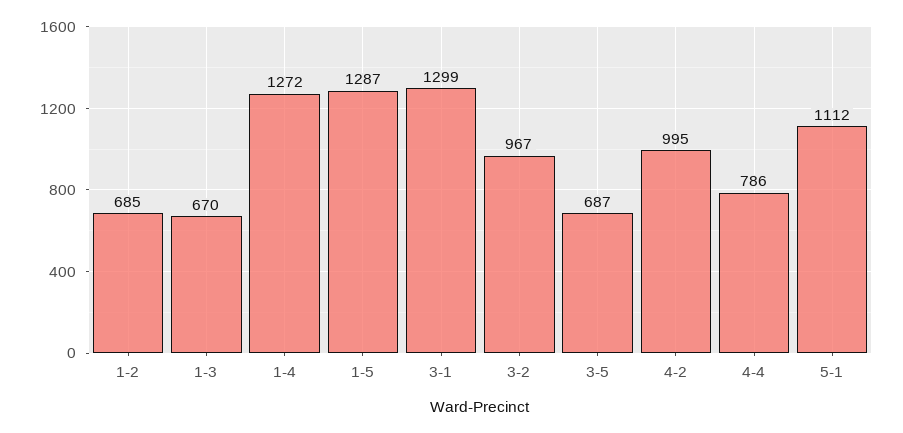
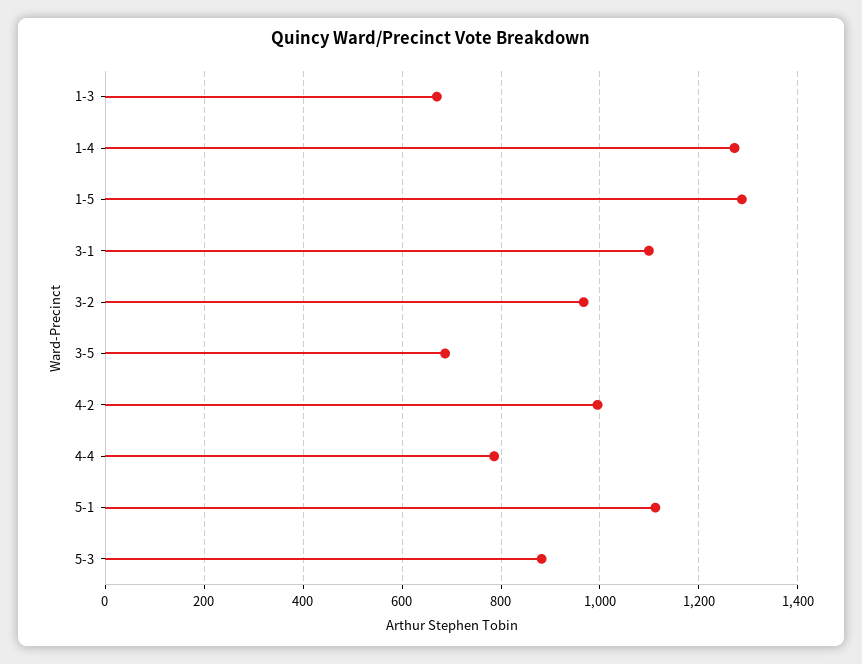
1-2: 685 -> none
3-1: 1299 -> 1100
5-3: none -> 880

